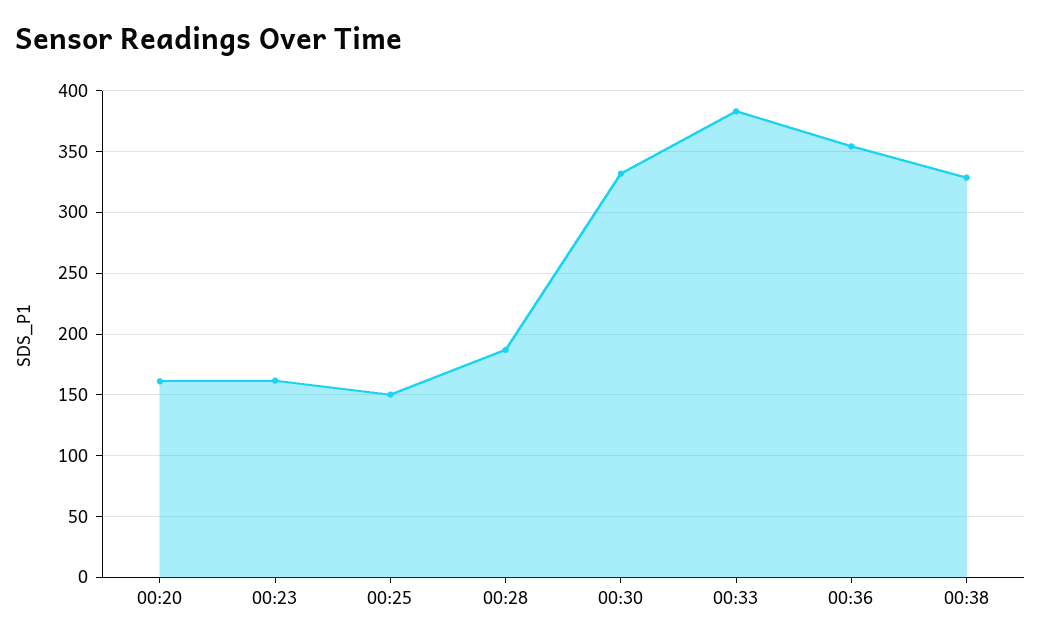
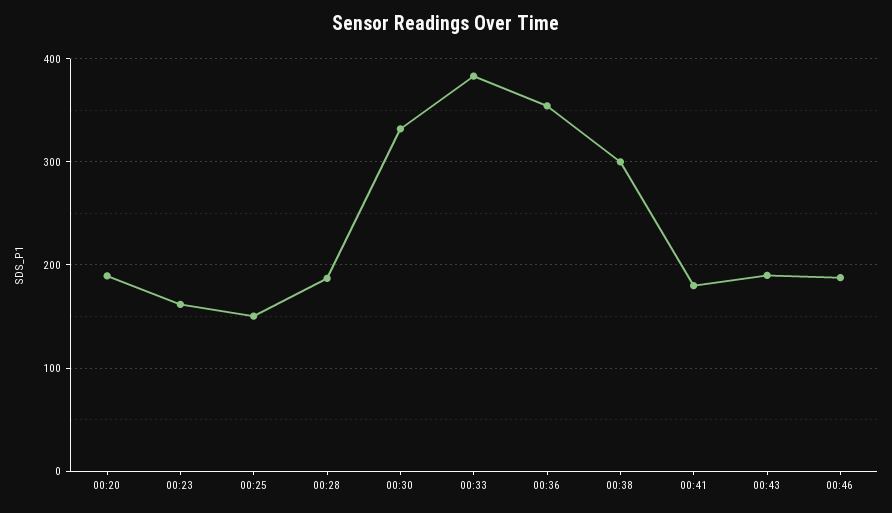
00:20: 160 -> 190
00:38: 330 -> 300
00:41: none -> 180
00:43: none -> 190
00:46: none -> 190

